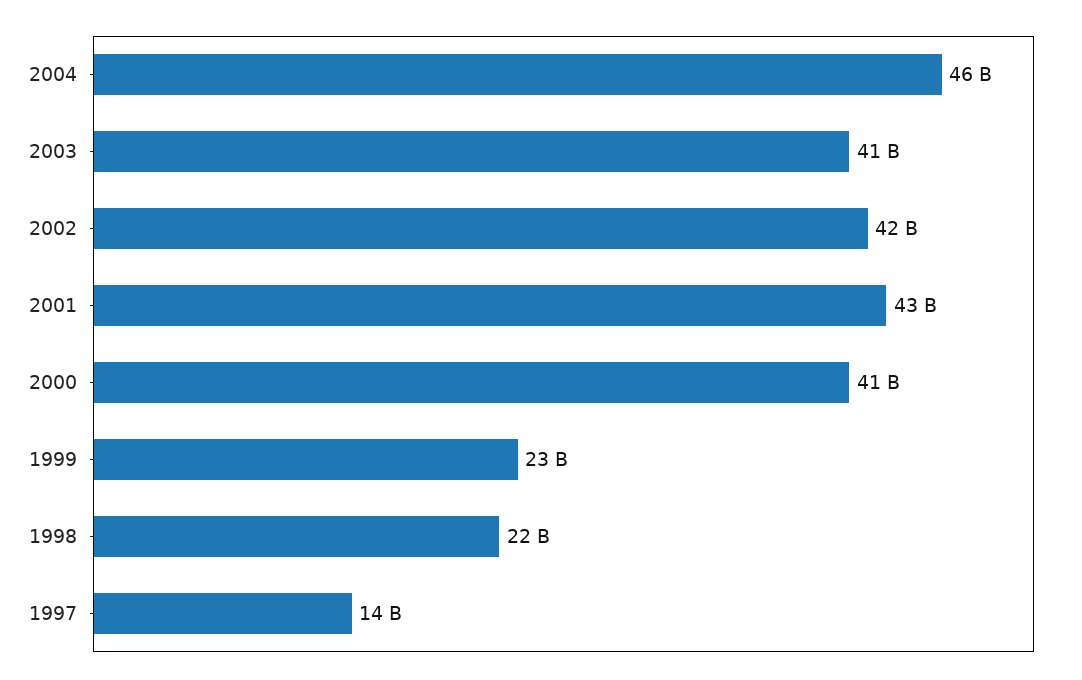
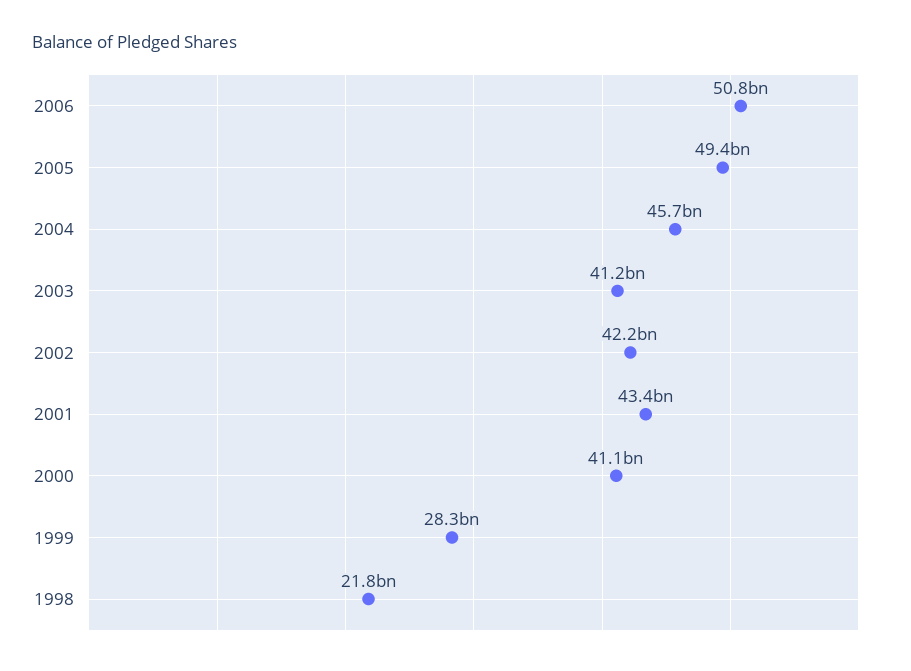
1999: 23000000000 -> 28300000000
1997: 14000000000 -> none
2006: none -> 50800000000
2005: none -> 49400000000

